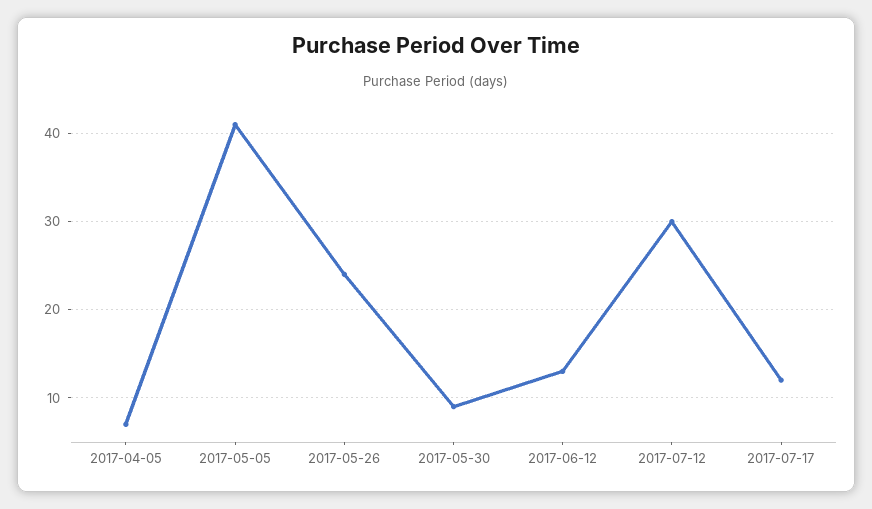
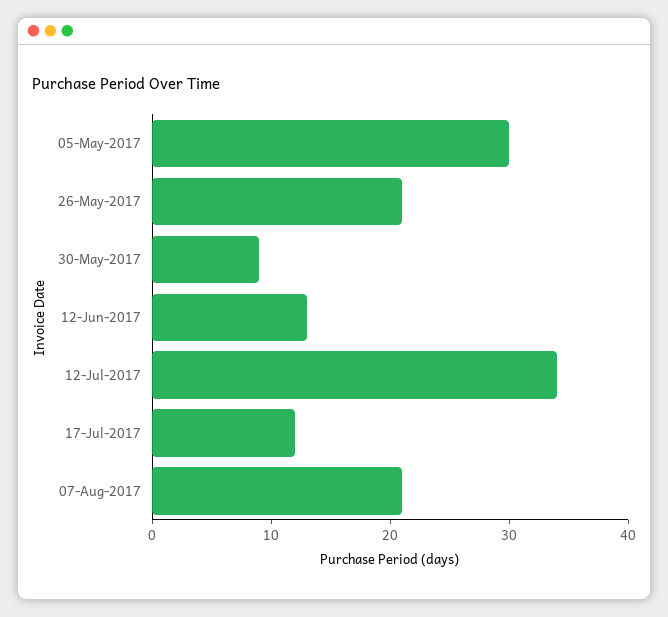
2017-04-05: 7 -> none
2017-05-05: 41 -> 30
2017-05-26: 24 -> 21
2017-07-12: 30 -> 34
07-Aug-2017: none -> 21

